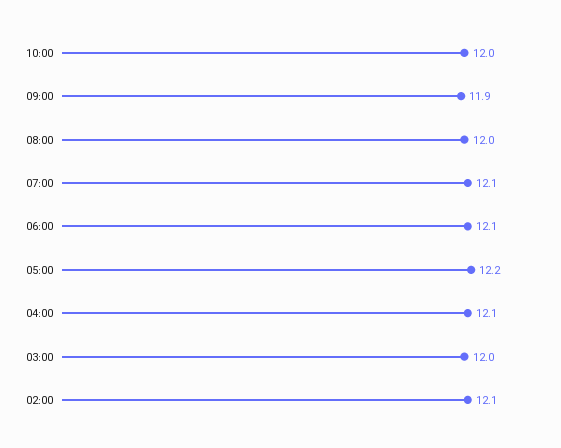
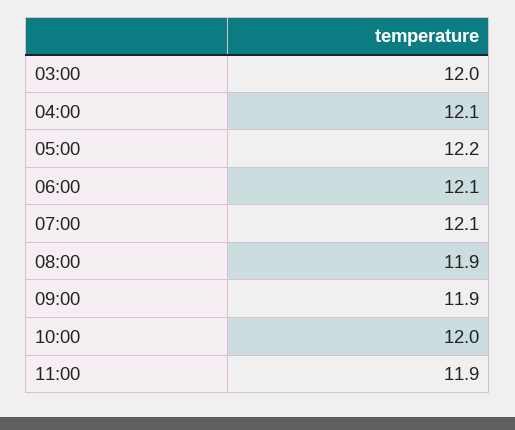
08:00: 12 -> 11.9
02:00: 12.1 -> none
11:00: none -> 11.9

